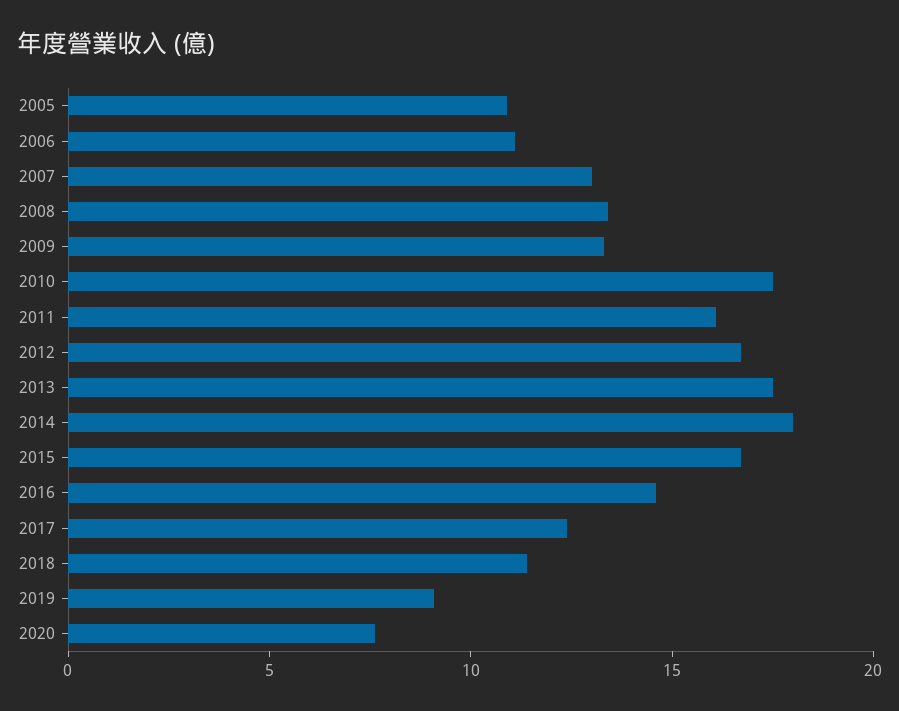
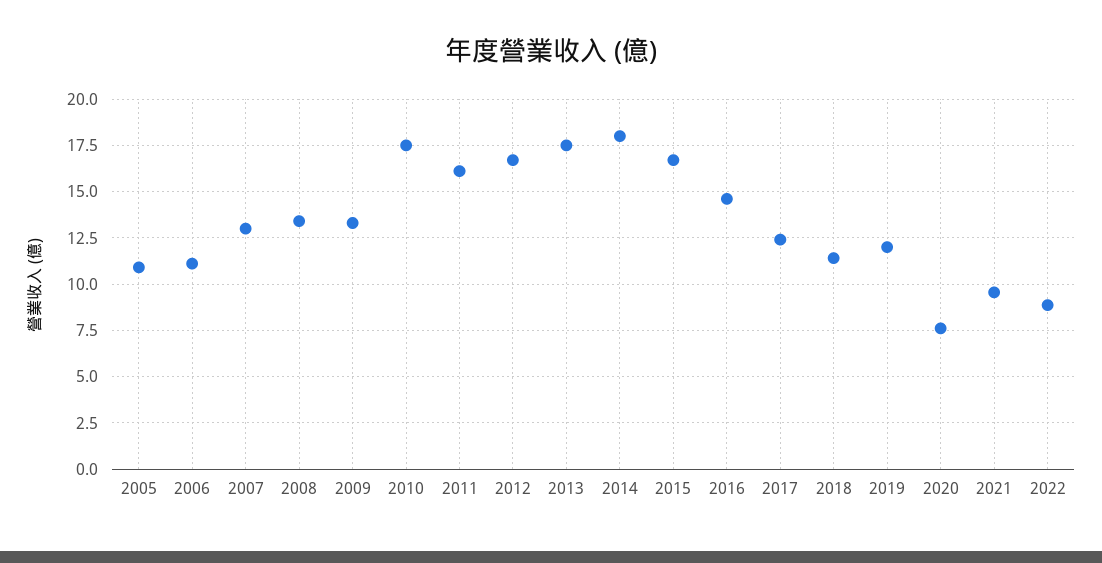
2019: 9 -> 12
2021: none -> 9.5
2022: none -> 9

